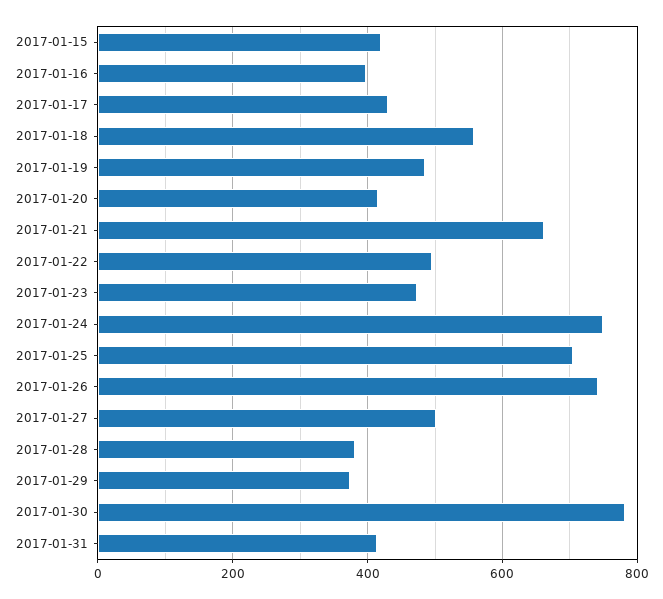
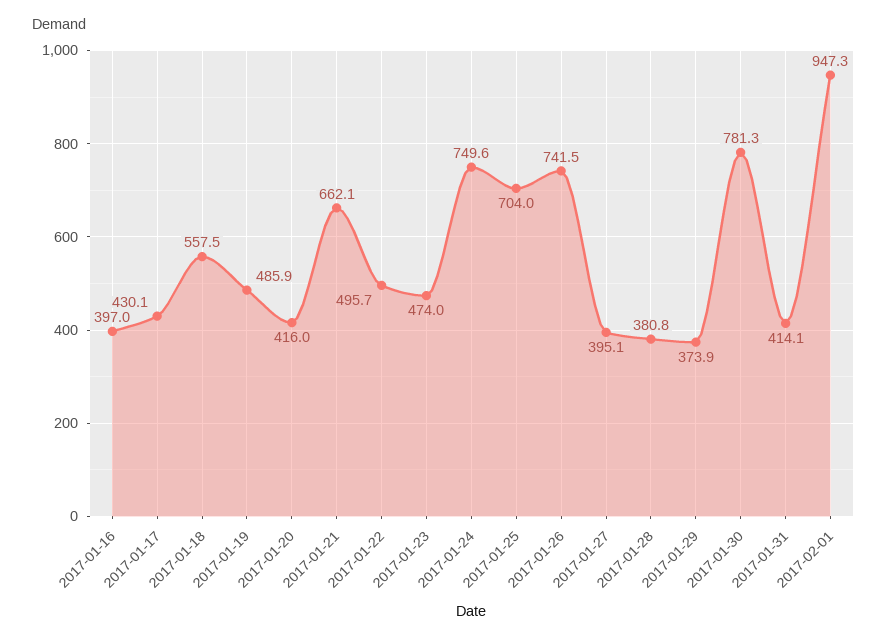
2017-01-15: 420 -> none
2017-01-27: 500 -> 395.1
2017-02-01: none -> 947.3

